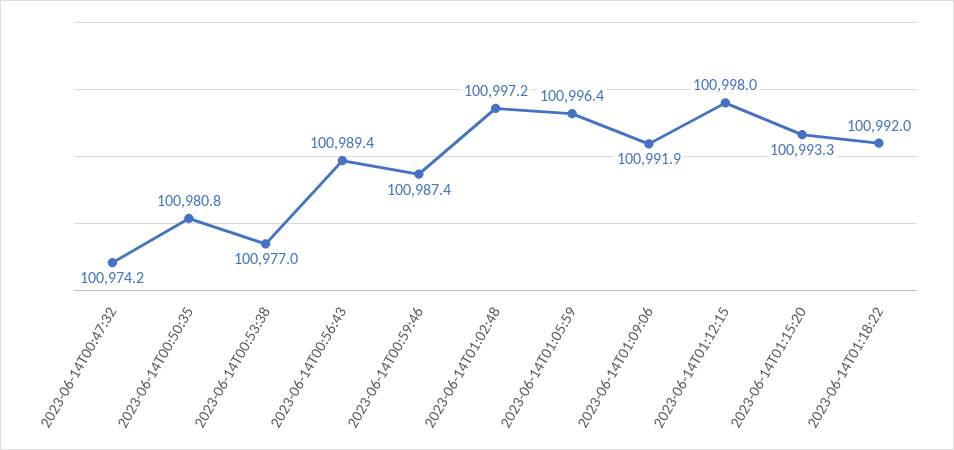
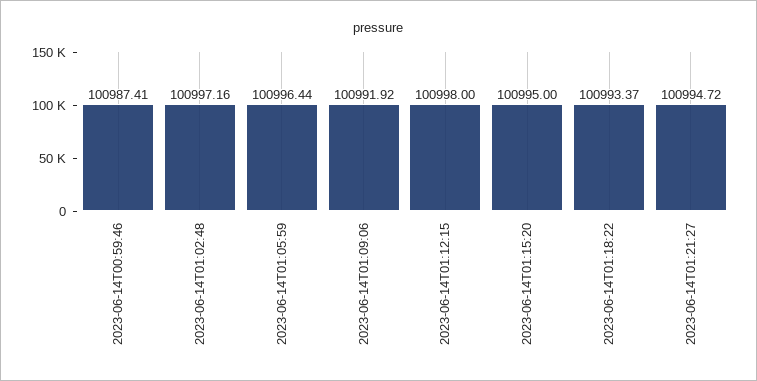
2023-06-14T00:47:32: 100974.2 -> none
2023-06-14T00:50:35: 100980.8 -> none
2023-06-14T00:53:38: 100977 -> none
2023-06-14T00:56:43: 100989.4 -> none
2023-06-14T01:15:20: 100993.3 -> 100995
2023-06-14T01:18:22: 100992 -> 100993.37
2023-06-14T01:21:27: none -> 100994.72

